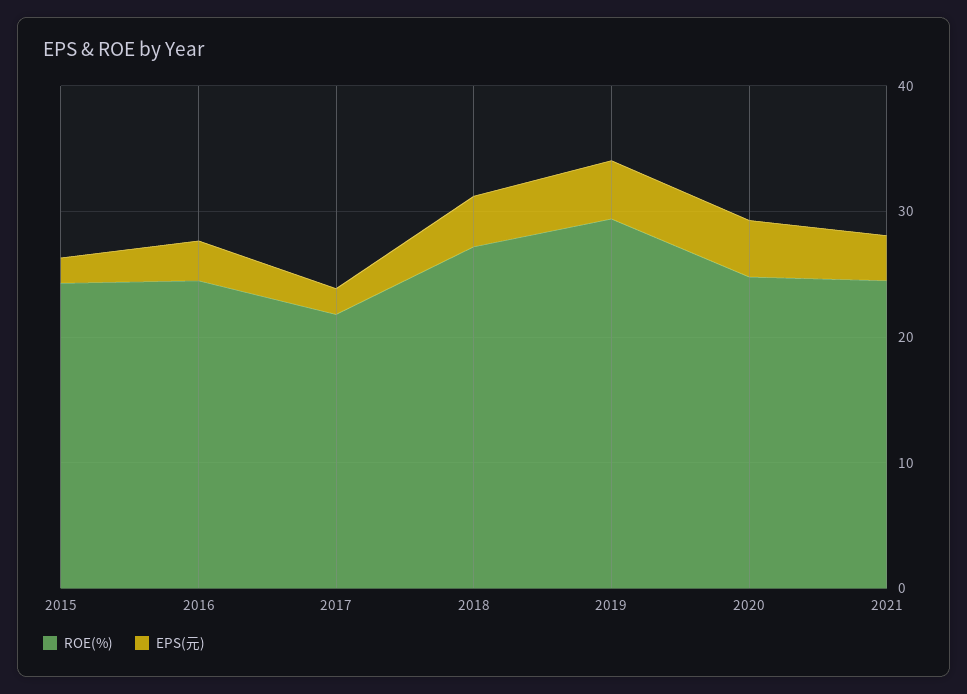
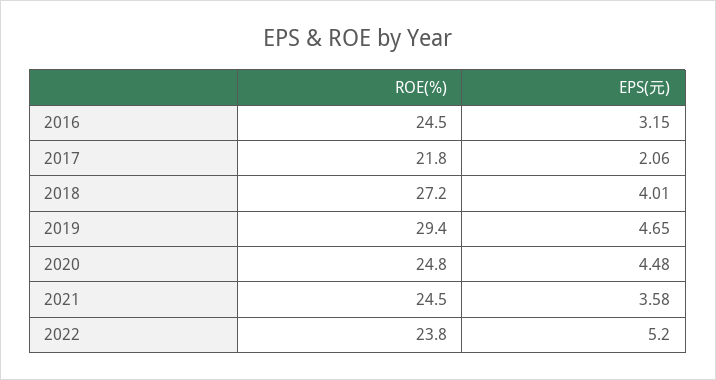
ROE(%), 2015: 24 -> none
EPS(元), 2015: 2 -> none
ROE(%), 2022: none -> 23.8
EPS(元), 2022: none -> 5.2

